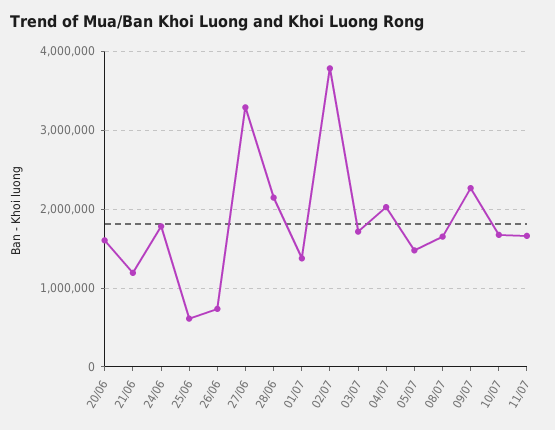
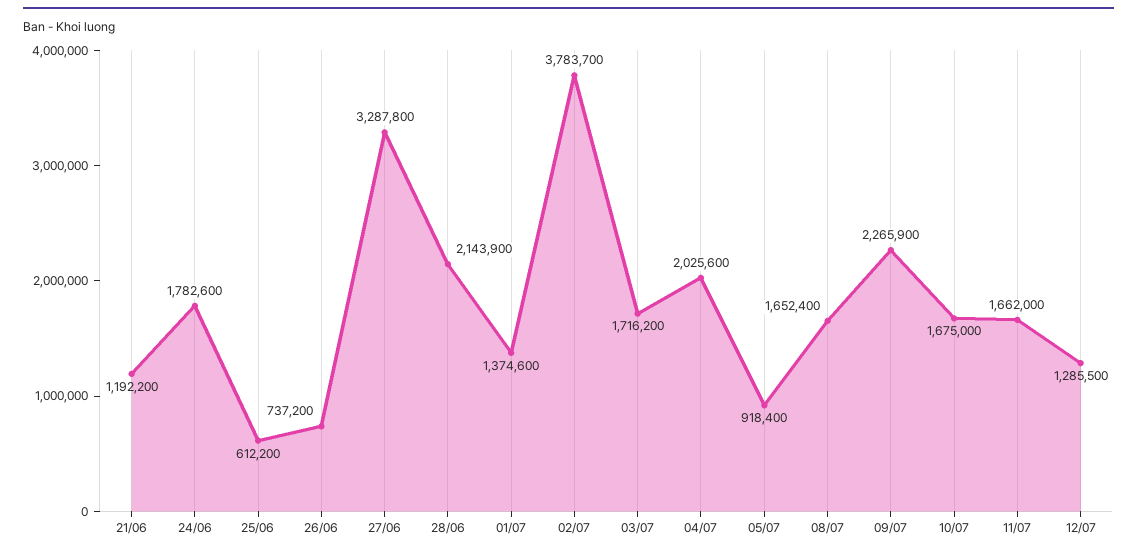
20/06: 1600000 -> none
05/07: 1500000 -> 918400
12/07: none -> 1285500

